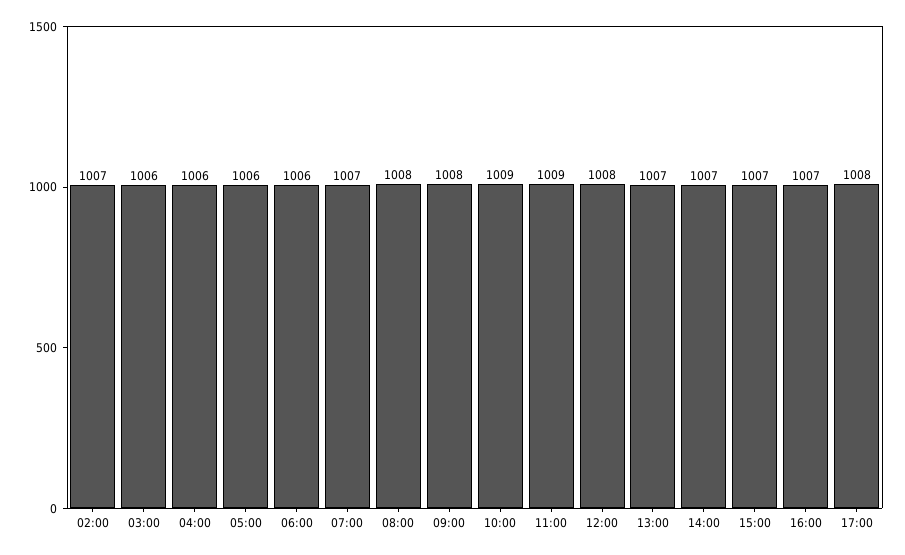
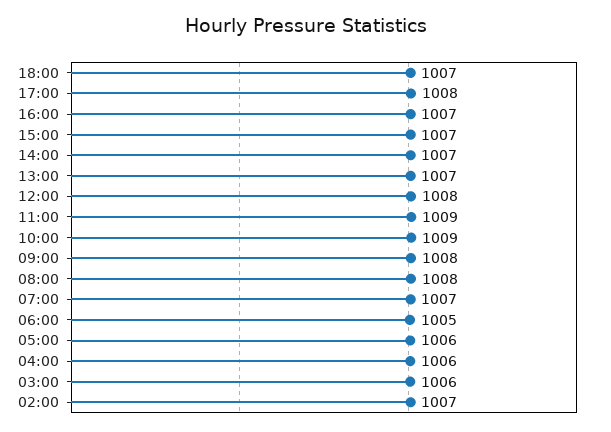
06:00: 1006 -> 1005
18:00: none -> 1007

